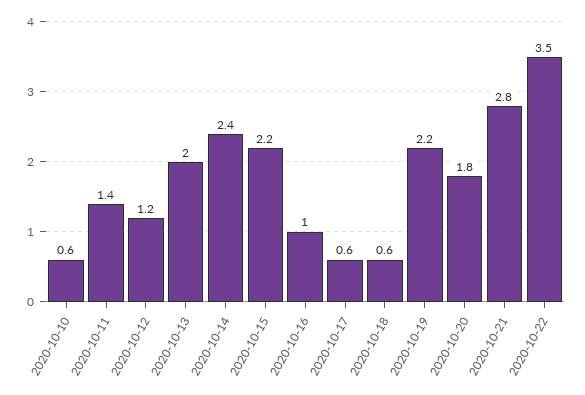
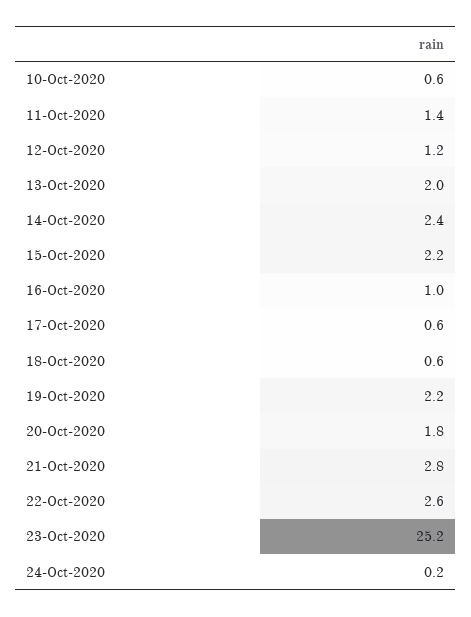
2020-10-22: 3.5 -> 2.6
23-Oct-2020: none -> 25.2
24-Oct-2020: none -> 0.2

